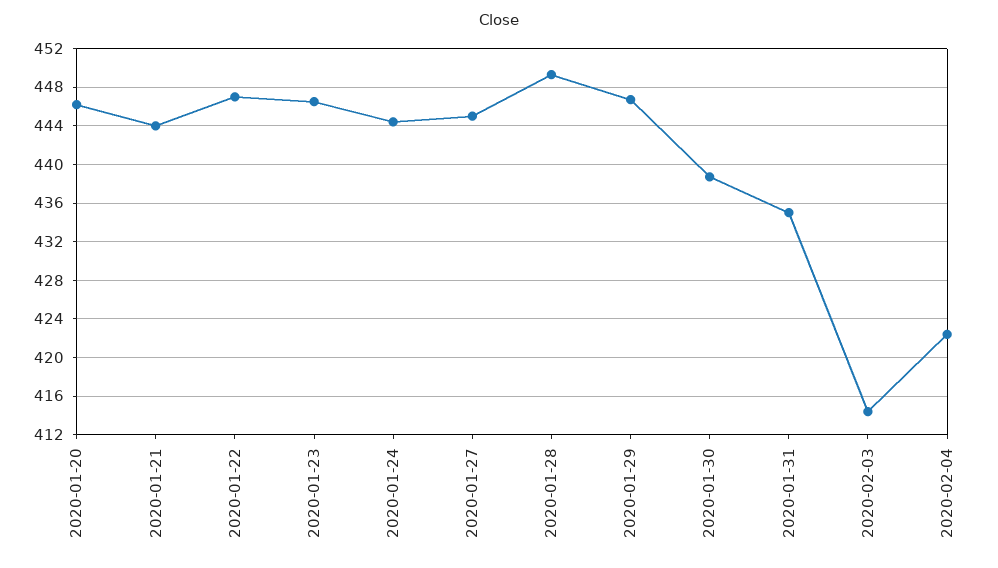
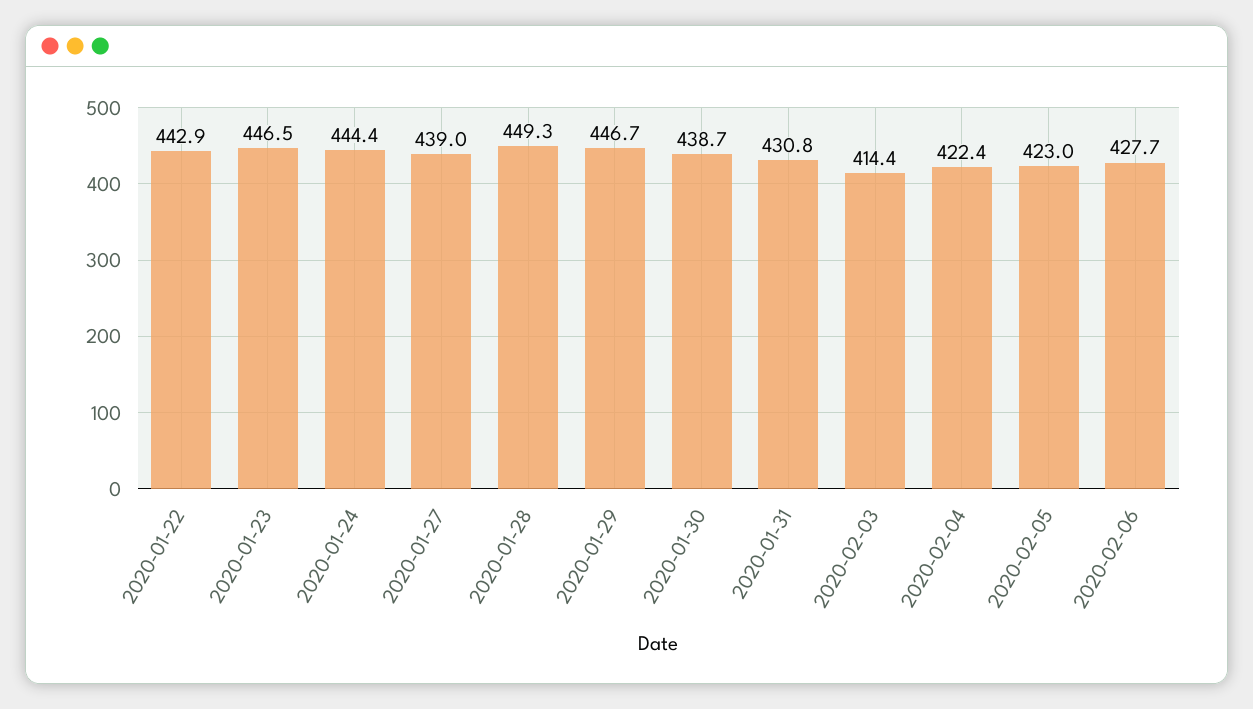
2020-01-20: 446 -> none
2020-01-21: 444 -> none
2020-01-22: 447 -> 442.9
2020-01-27: 445 -> 439
2020-01-31: 435 -> 430.8
2020-02-05: none -> 423
2020-02-06: none -> 427.7

